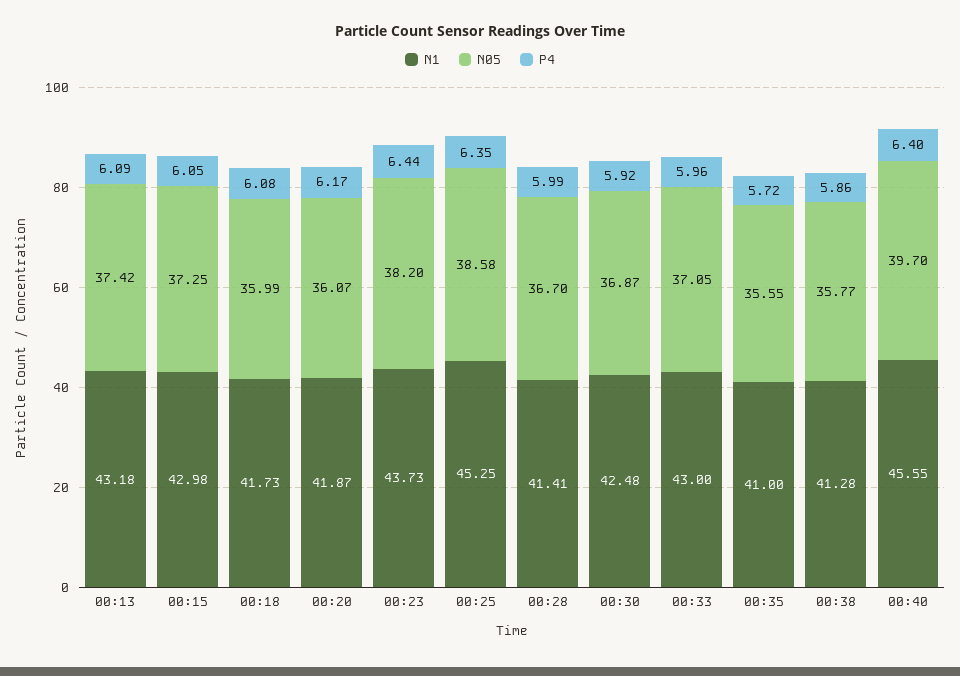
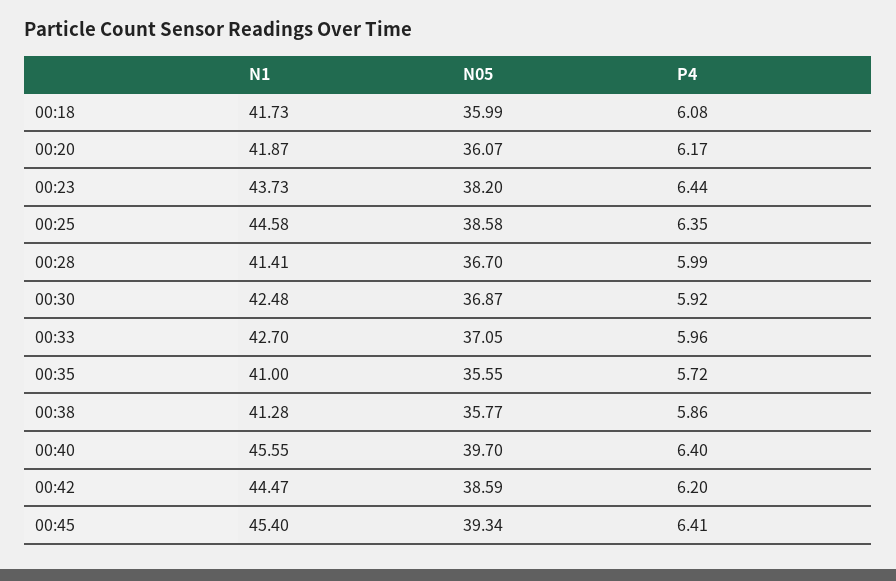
N1, 00:13: 43.18 -> none
N05, 00:13: 37.42 -> none
P4, 00:13: 6.09 -> none
N1, 00:15: 42.98 -> none
N05, 00:15: 37.25 -> none
P4, 00:15: 6.05 -> none
N1, 00:25: 45.25 -> 44.58
N1, 00:33: 43 -> 42.7
N1, 00:42: none -> 44.47
N05, 00:42: none -> 38.59
P4, 00:42: none -> 6.2
N1, 00:45: none -> 45.4
N05, 00:45: none -> 39.34
P4, 00:45: none -> 6.41

